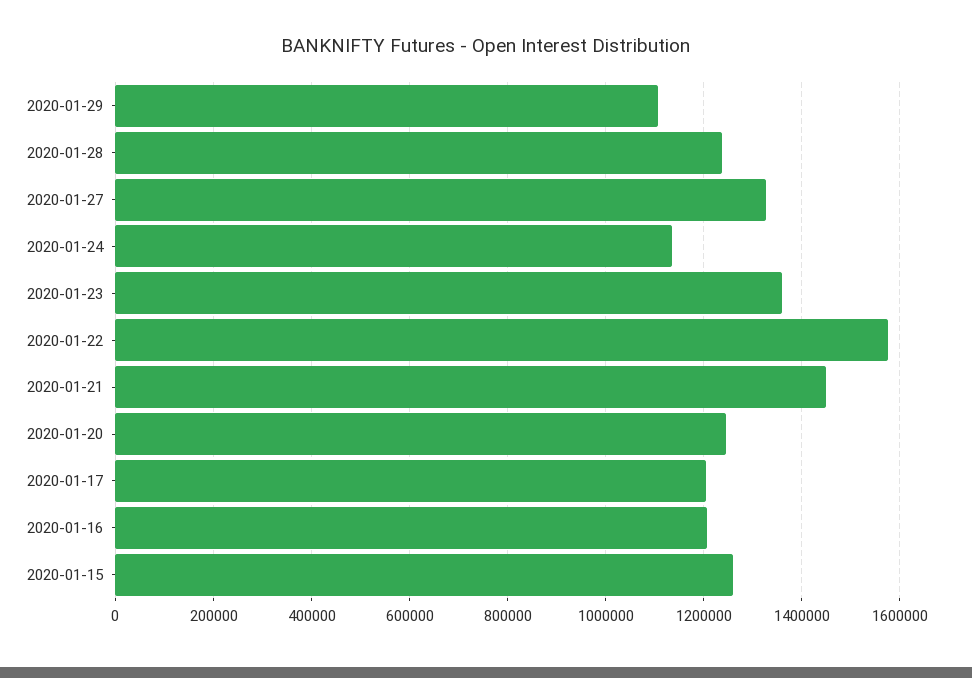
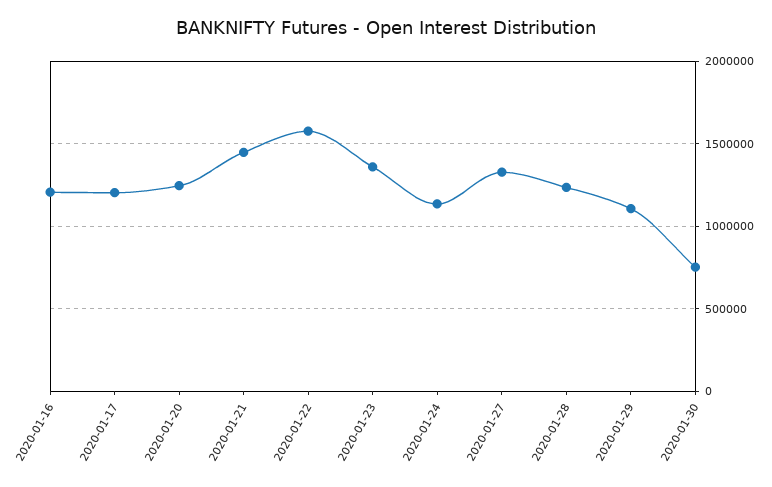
2020-01-15: 1260000 -> none
2020-01-30: none -> 750000

